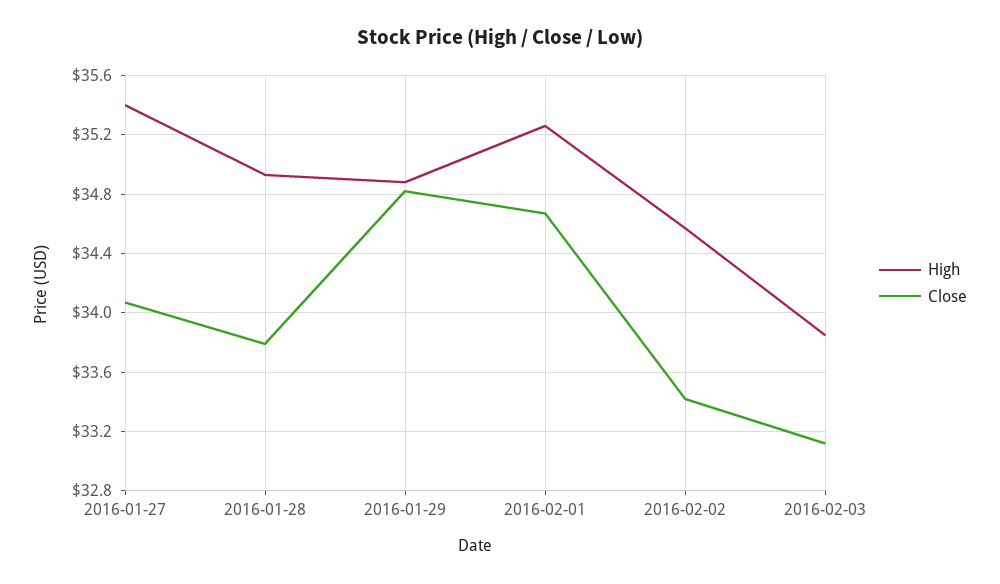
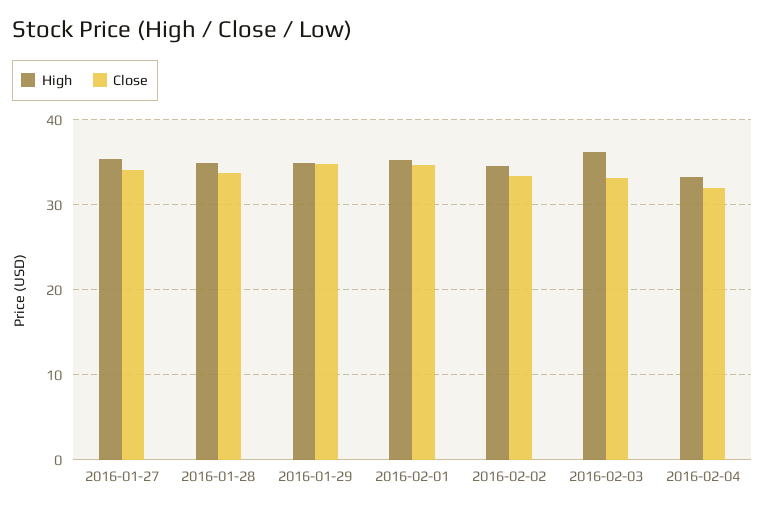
High, 2016-02-03: 33.85 -> 36
High, 2016-02-04: none -> 33
Close, 2016-02-04: none -> 32

